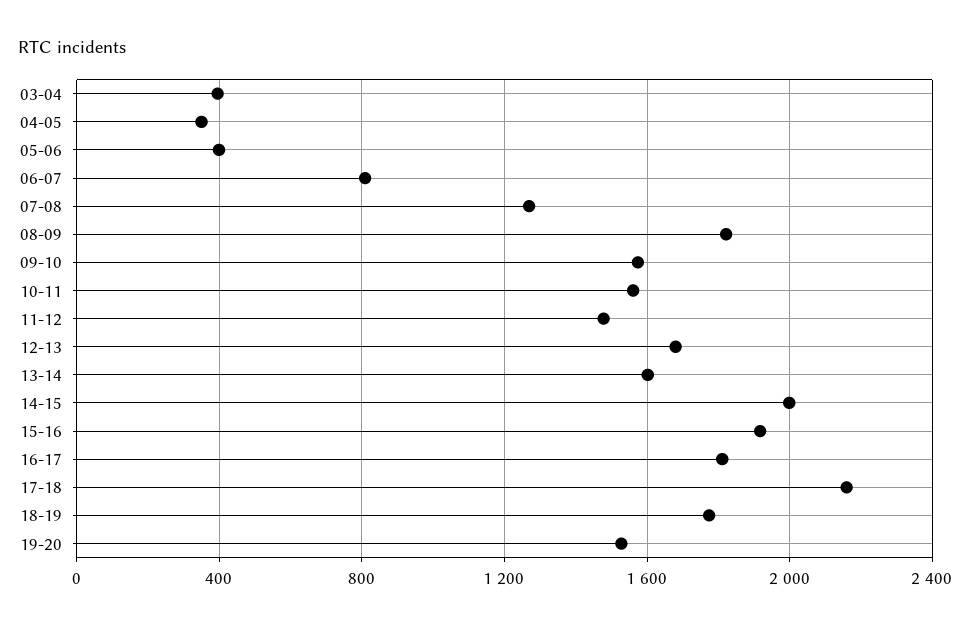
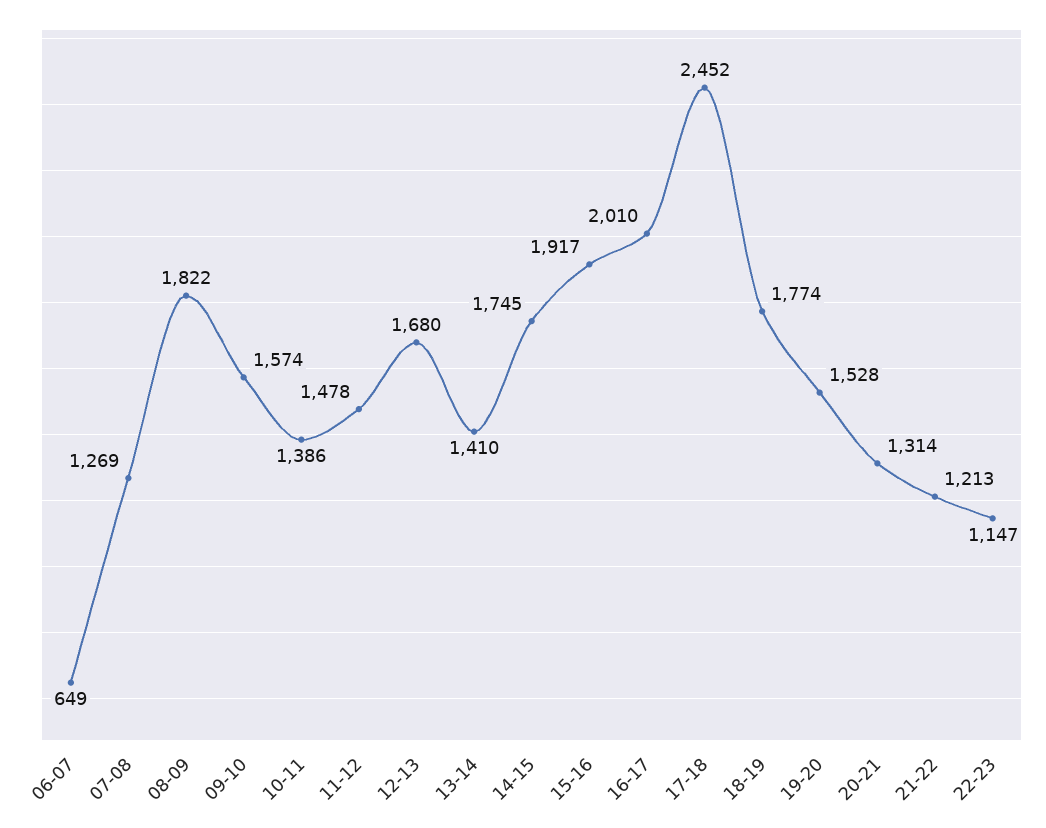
03-04: 400 -> none
04-05: 350 -> none
05-06: 400 -> none
06-07: 800 -> 649
10-11: 1550 -> 1386
13-14: 1600 -> 1410
14-15: 2000 -> 1745
16-17: 1800 -> 2010
17-18: 2150 -> 2452
20-21: none -> 1314
21-22: none -> 1213
22-23: none -> 1147

